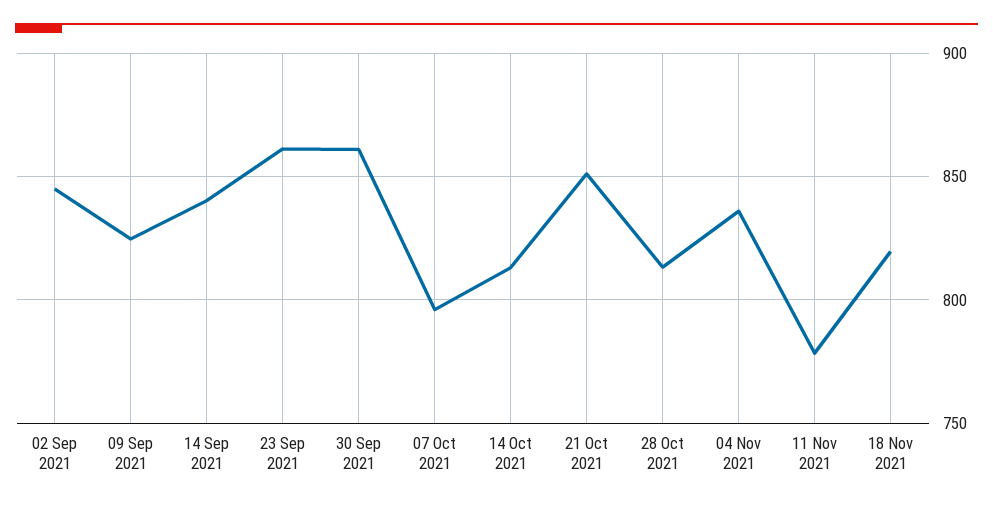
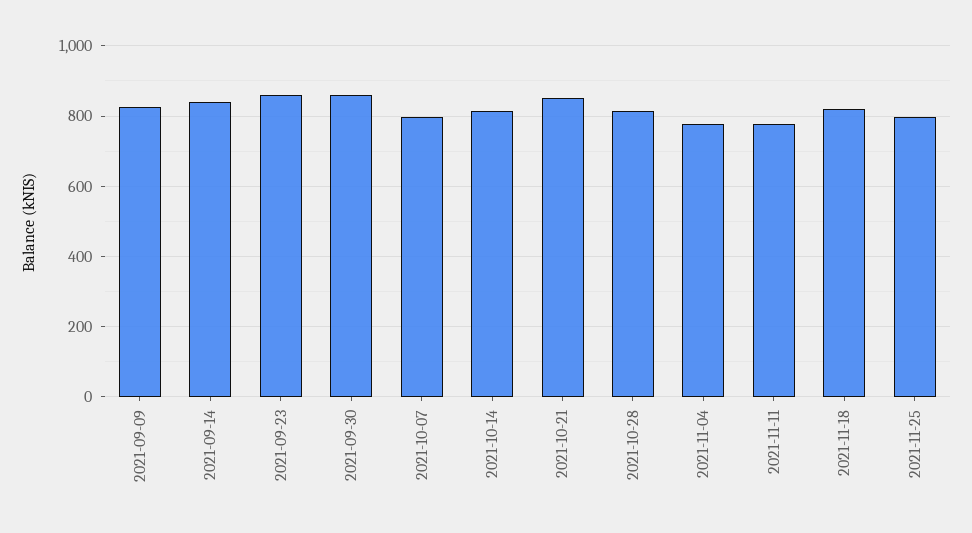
02 Sep 2021: 845 -> none
04 Nov 2021: 835 -> 780
2021-11-25: none -> 800

